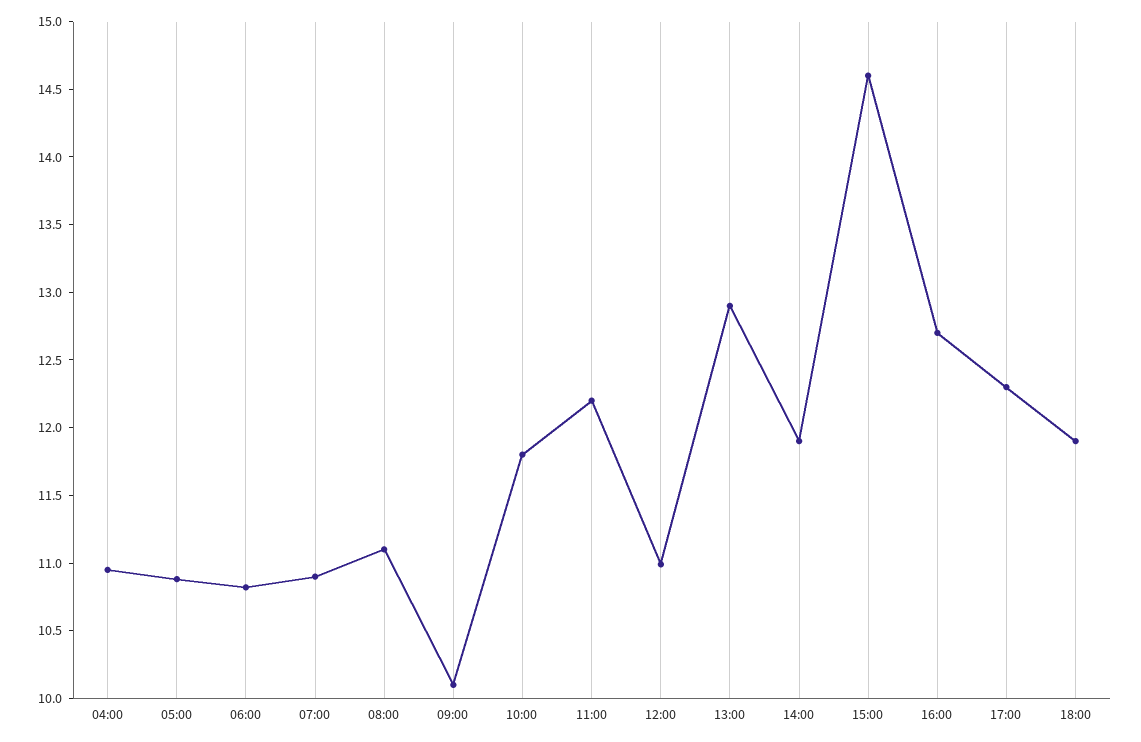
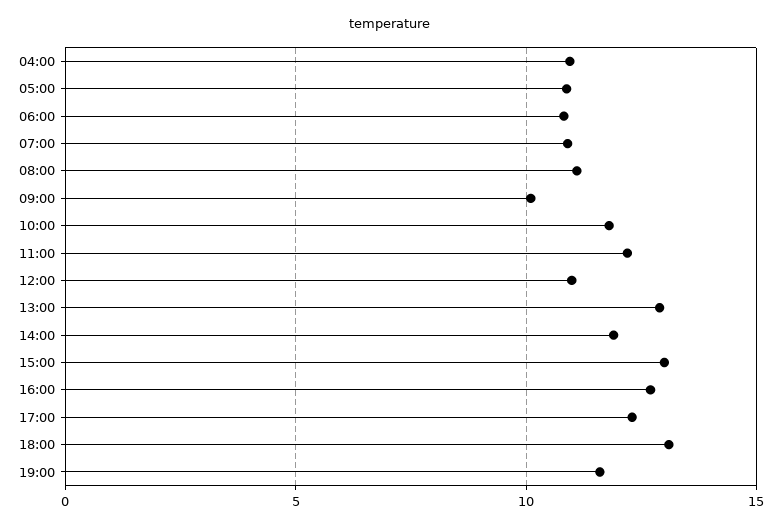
15:00: 14.6 -> 13
18:00: 11.9 -> 13
19:00: none -> 11.5

